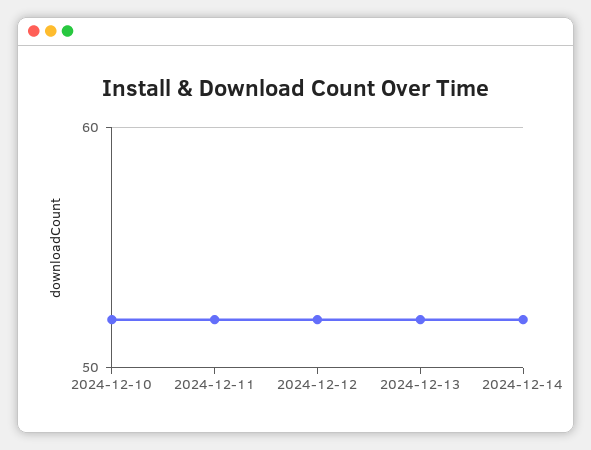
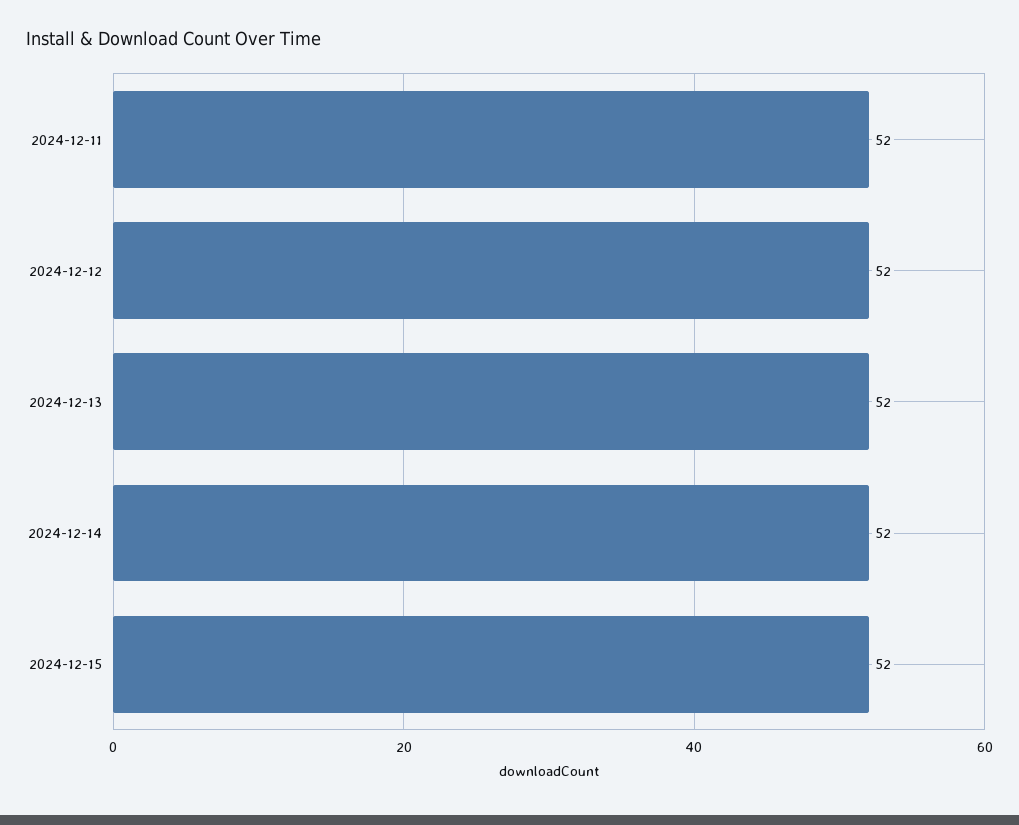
2024-12-10: 52 -> none
2024-12-15: none -> 52

